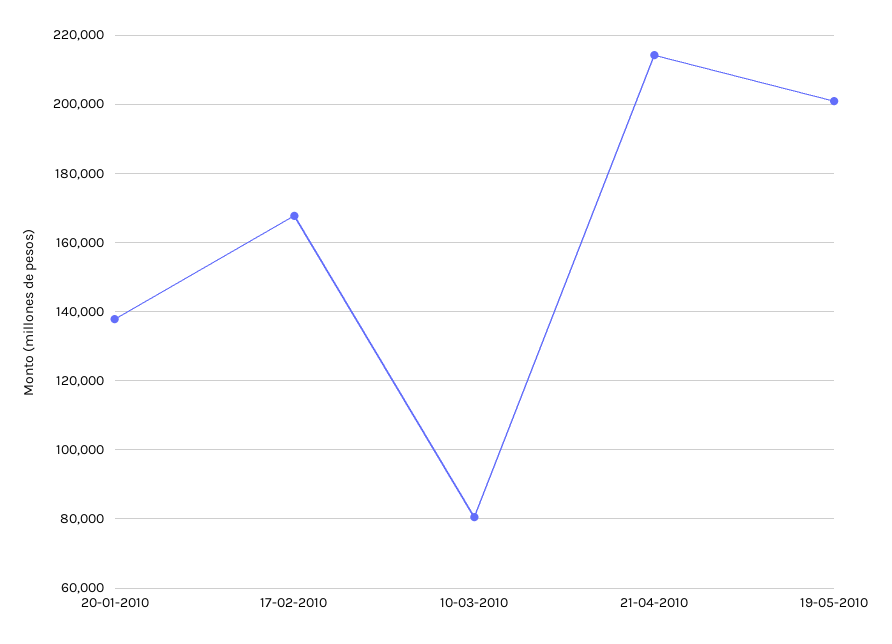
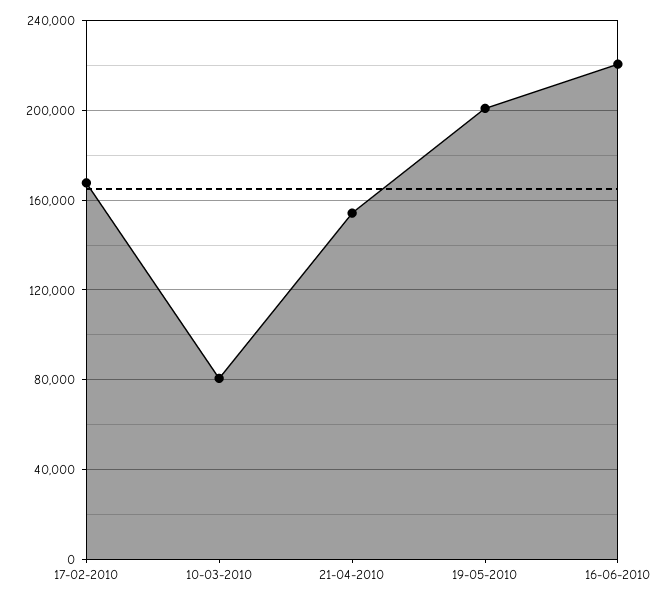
20-01-2010: 138000 -> none
21-04-2010: 214000 -> 155000
16-06-2010: none -> 220000

